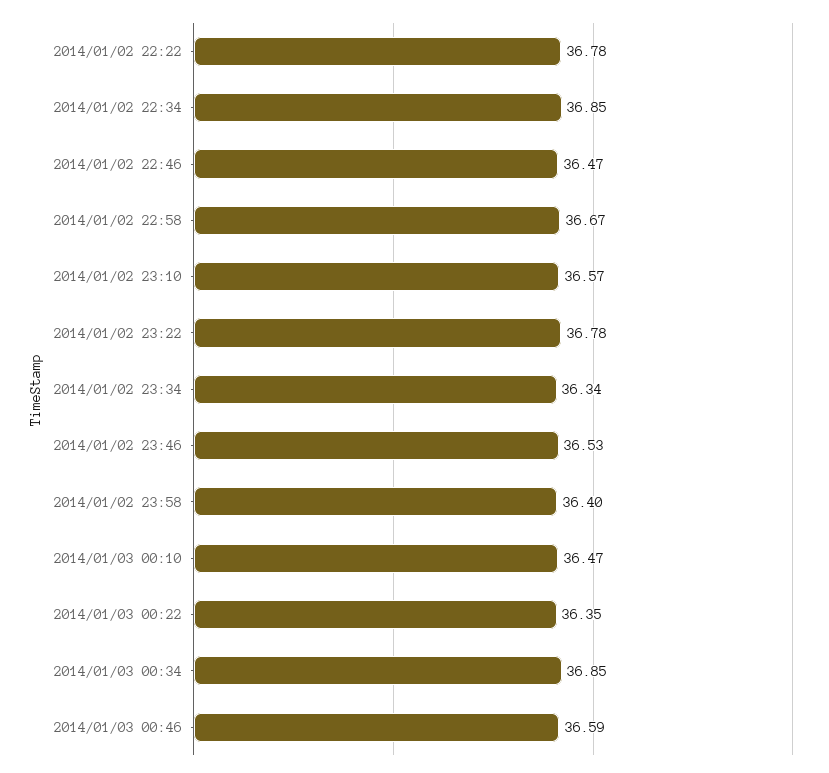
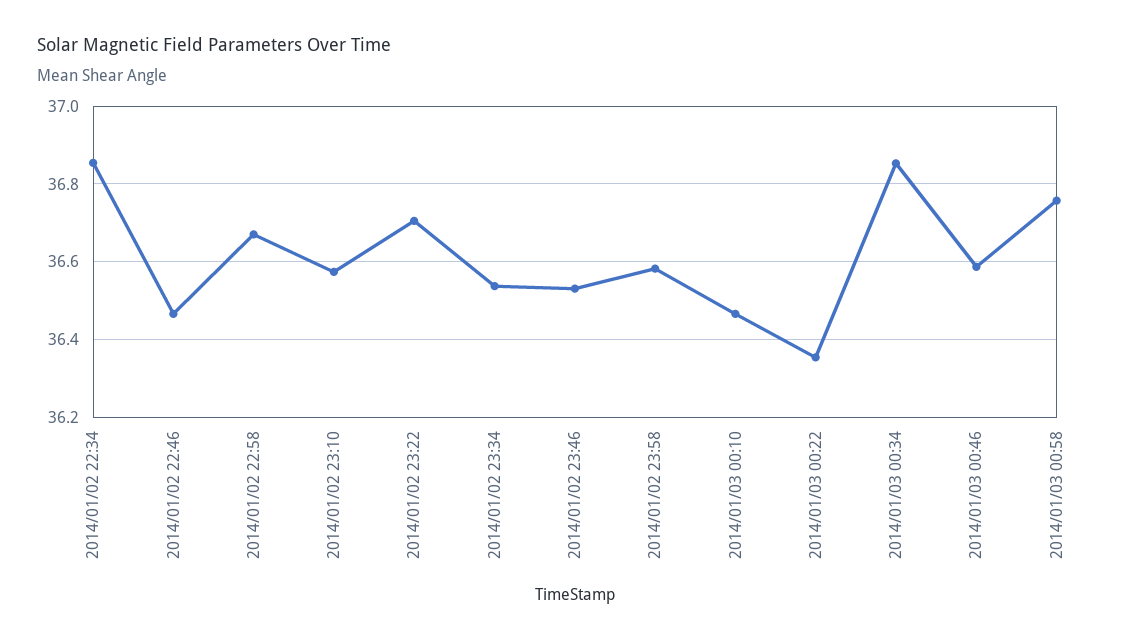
2014/01/02 22:22: 36.78 -> none
2014/01/02 23:22: 36.78 -> 36.7
2014/01/02 23:34: 36.34 -> 36.54
2014/01/02 23:58: 36.4 -> 36.58
2014/01/03 00:58: none -> 36.76

